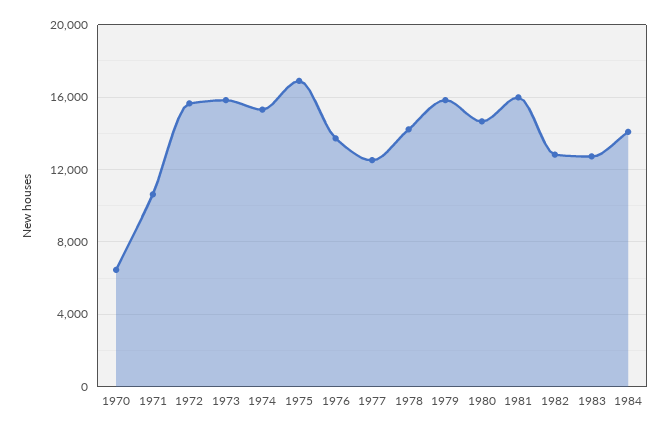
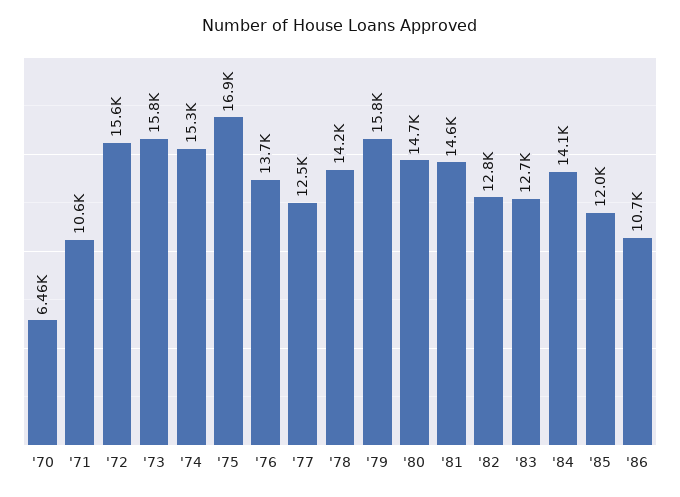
1981: 16000 -> 14600
'85: none -> 12000
'86: none -> 10700

